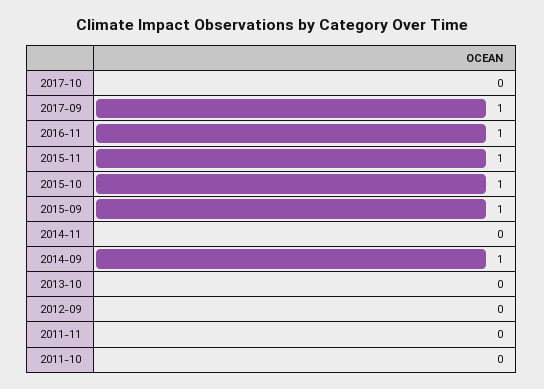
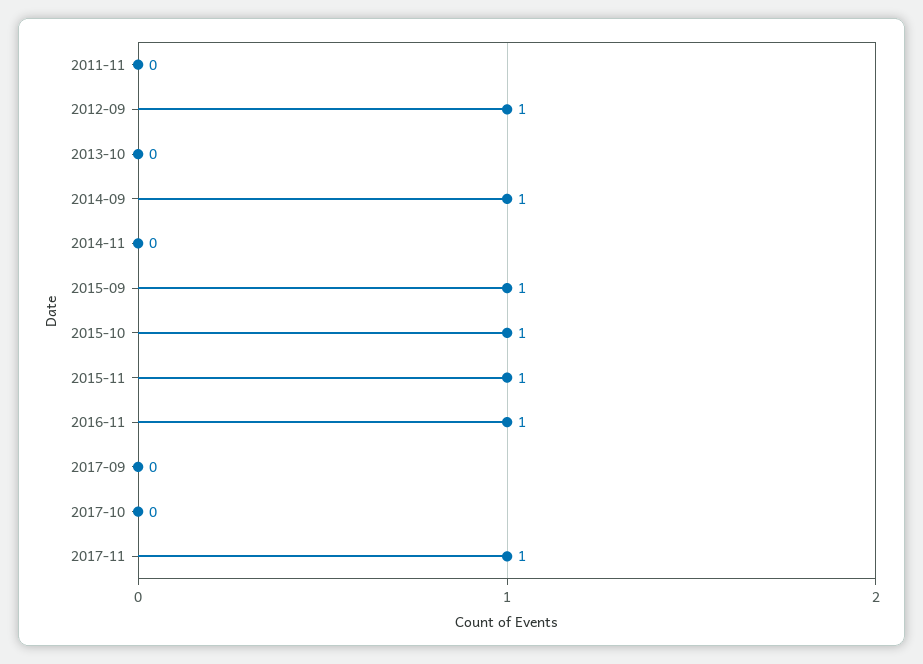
2017-09: 1 -> 0
2012-09: 0 -> 1
2011-10: 0 -> none
2017-11: none -> 1

